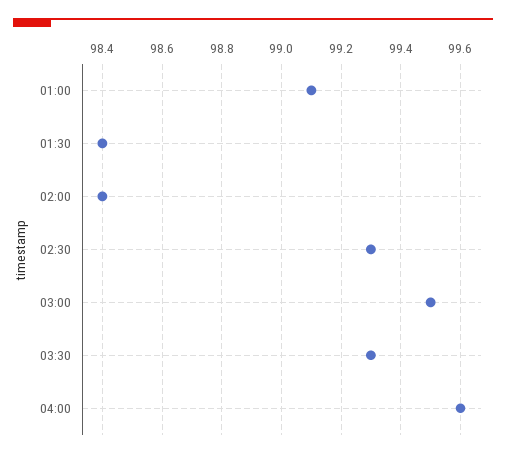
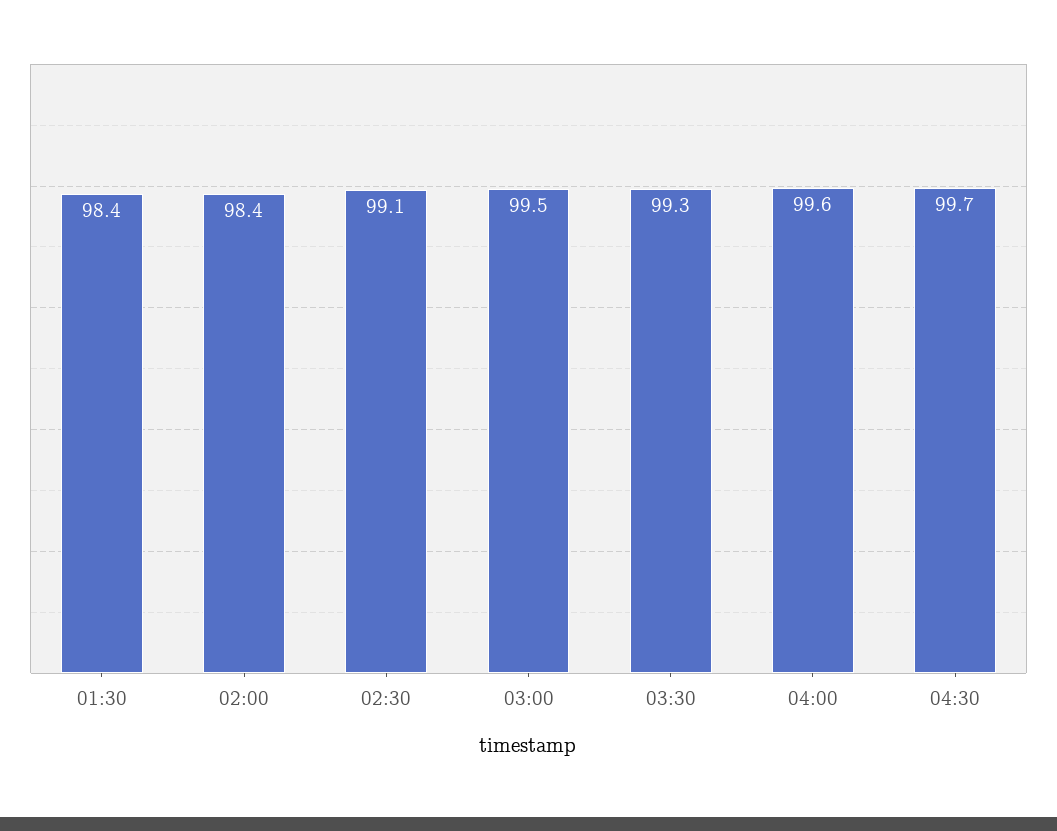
01:00: 99.1 -> none
02:30: 99.3 -> 99.1
04:30: none -> 99.7

